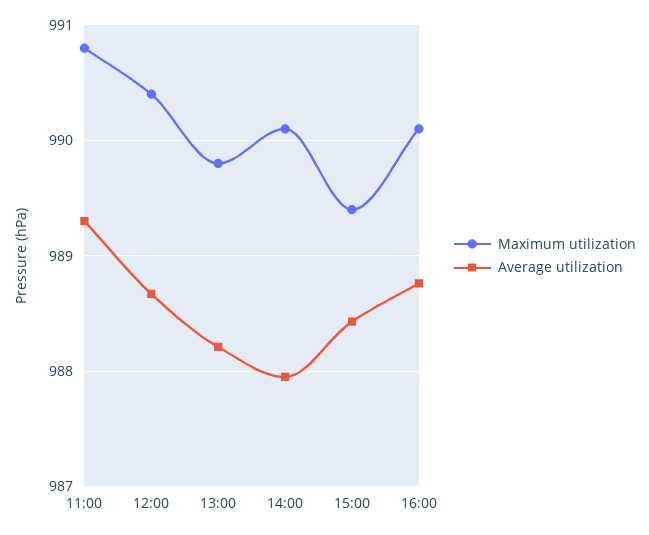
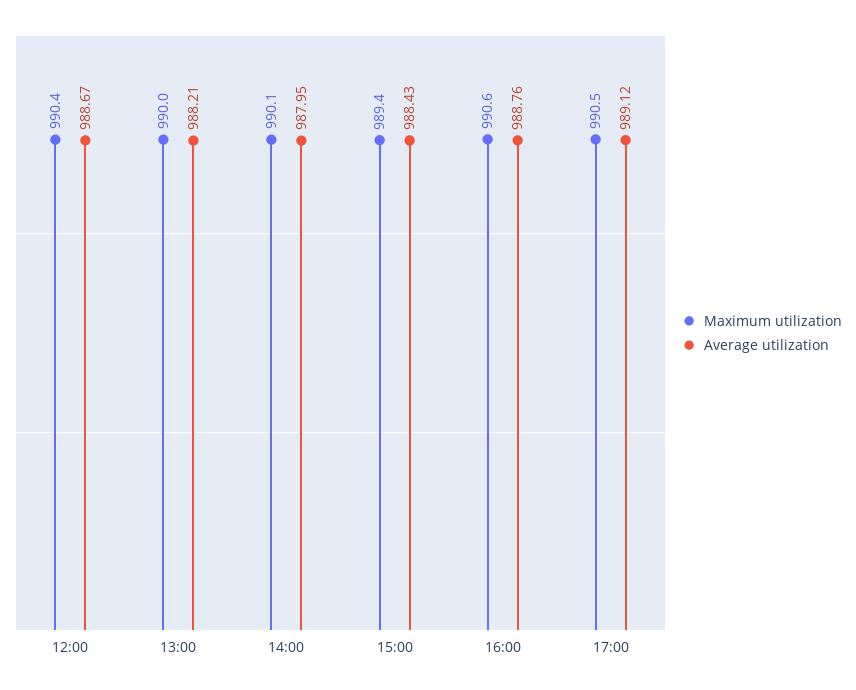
Maximum utilization, 11:00: 990.8 -> none
Average utilization, 11:00: 989.3 -> none
Maximum utilization, 13:00: 989.8 -> 990
Maximum utilization, 16:00: 990.1 -> 990.6
Maximum utilization, 17:00: none -> 990.5
Average utilization, 17:00: none -> 989.12

